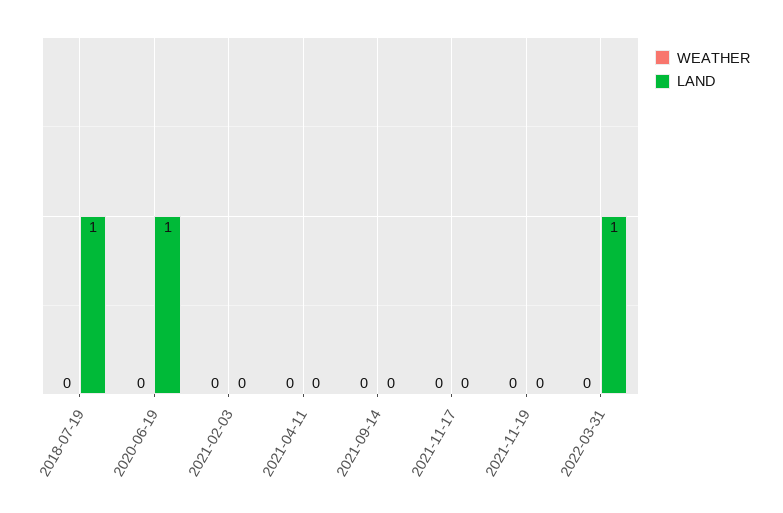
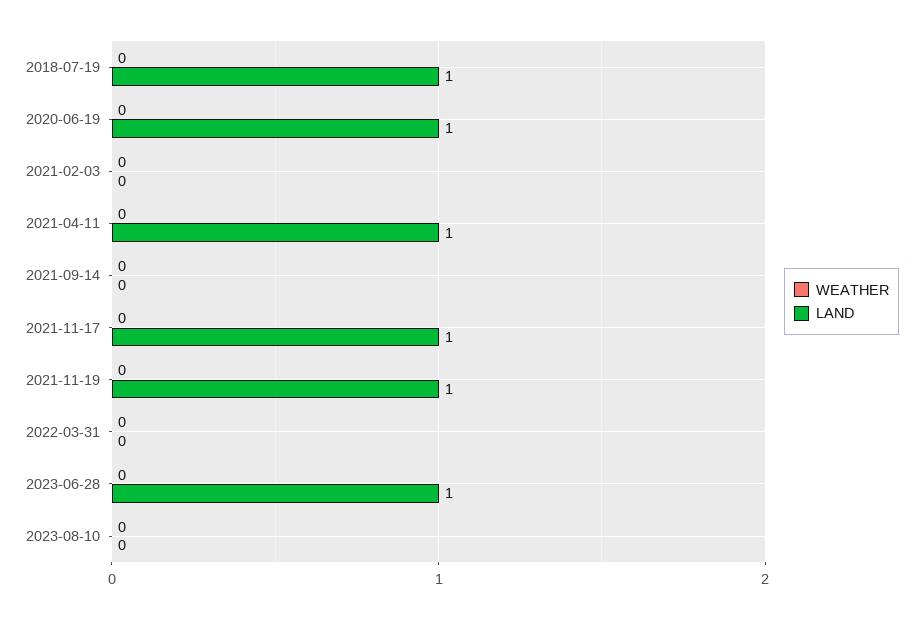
LAND, 2021-04-11: 0 -> 1
LAND, 2021-11-17: 0 -> 1
LAND, 2021-11-19: 0 -> 1
LAND, 2022-03-31: 1 -> 0
WEATHER, 2023-06-28: none -> 0
LAND, 2023-06-28: none -> 1
WEATHER, 2023-08-10: none -> 0
LAND, 2023-08-10: none -> 0

